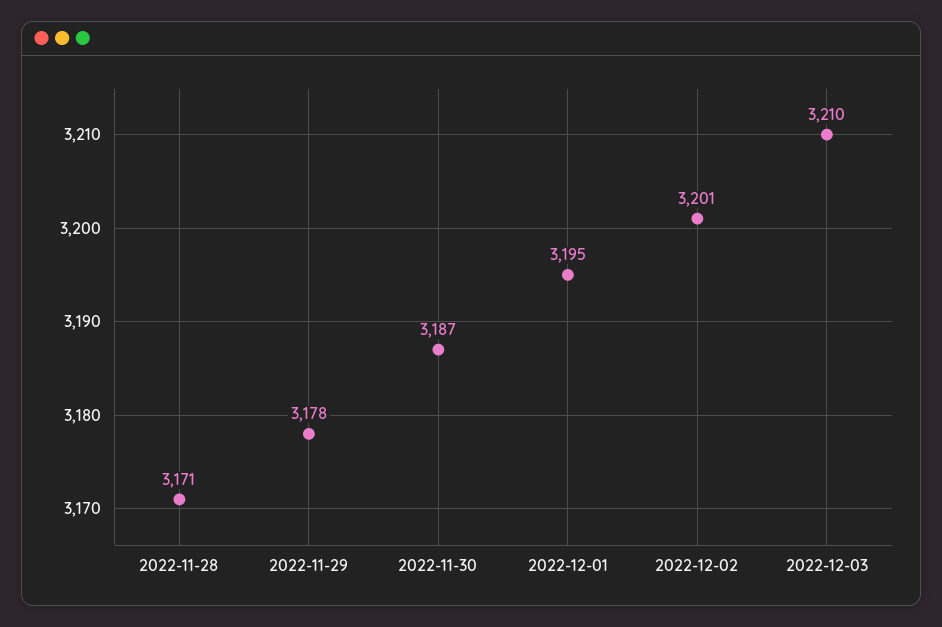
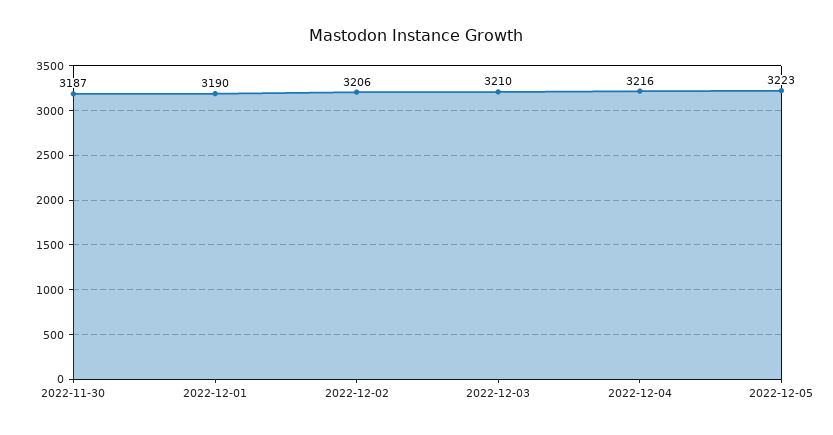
2022-11-28: 3171 -> none
2022-11-29: 3178 -> none
2022-12-01: 3195 -> 3190
2022-12-02: 3201 -> 3206
2022-12-04: none -> 3216
2022-12-05: none -> 3223

